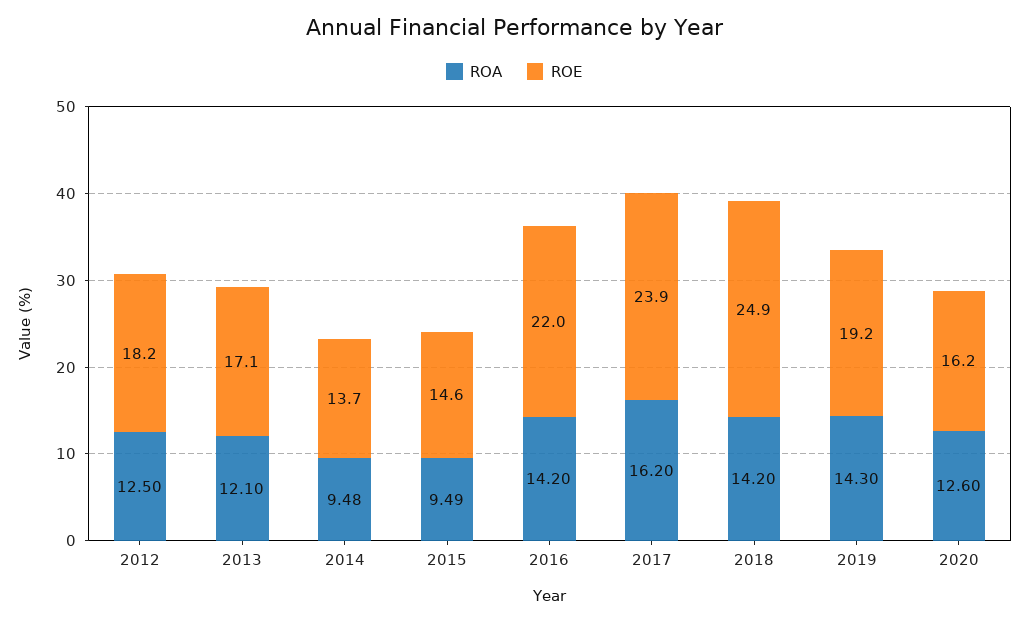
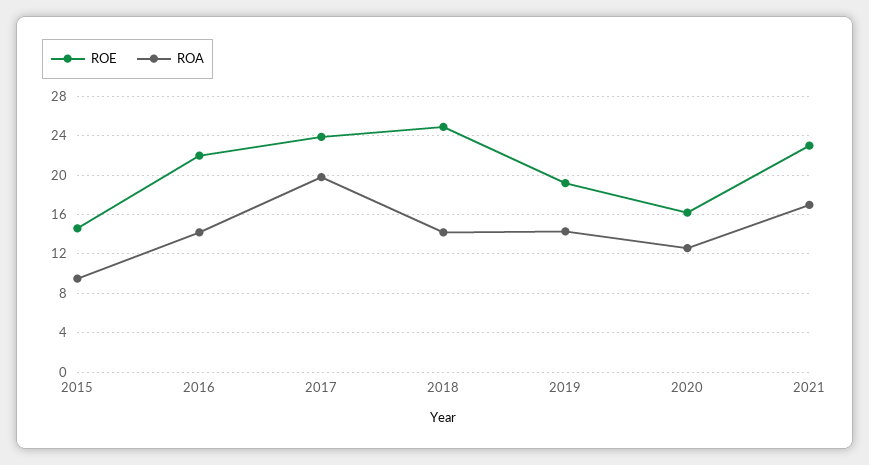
ROA, 2012: 12.5 -> none
ROE, 2012: 18.2 -> none
ROA, 2013: 12.1 -> none
ROE, 2013: 17.1 -> none
ROA, 2014: 9.48 -> none
ROE, 2014: 13.7 -> none
ROA, 2017: 16.2 -> 20
ROE, 2021: none -> 23
ROA, 2021: none -> 17

